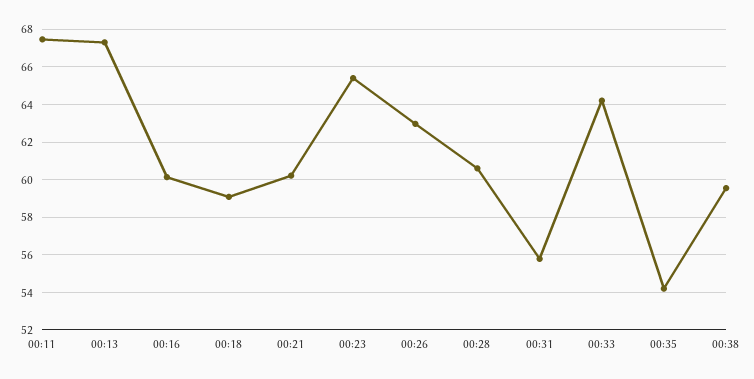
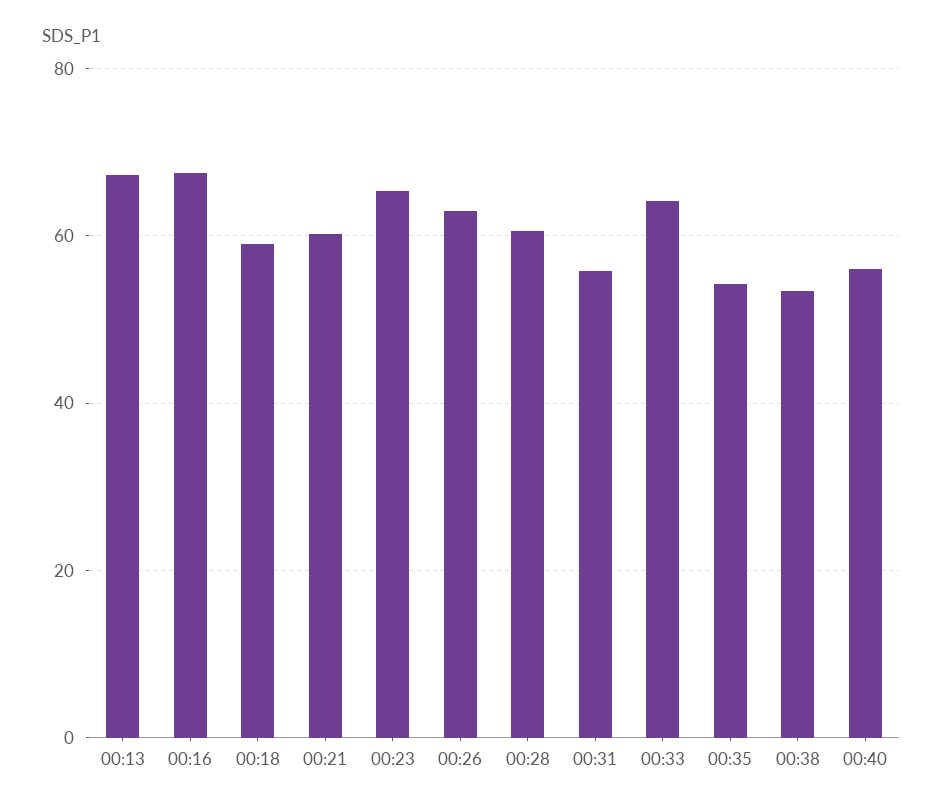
00:11: 67.5 -> none
00:16: 60 -> 68
00:38: 59.5 -> 54
00:40: none -> 56

